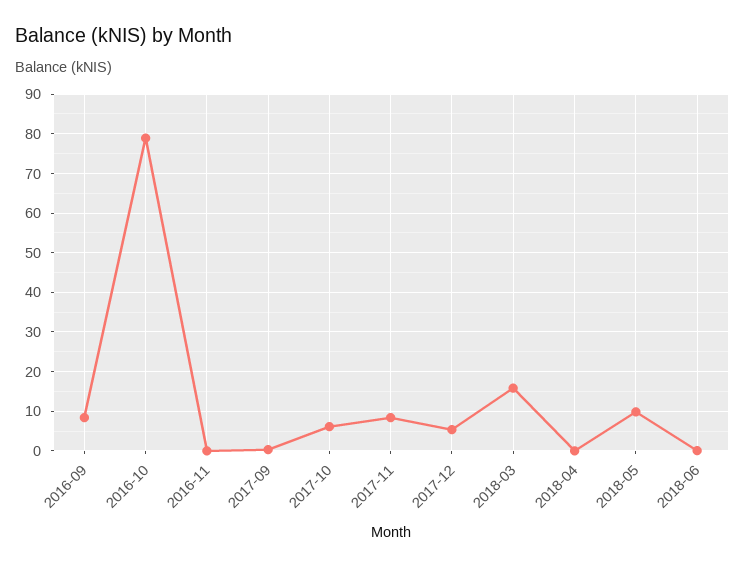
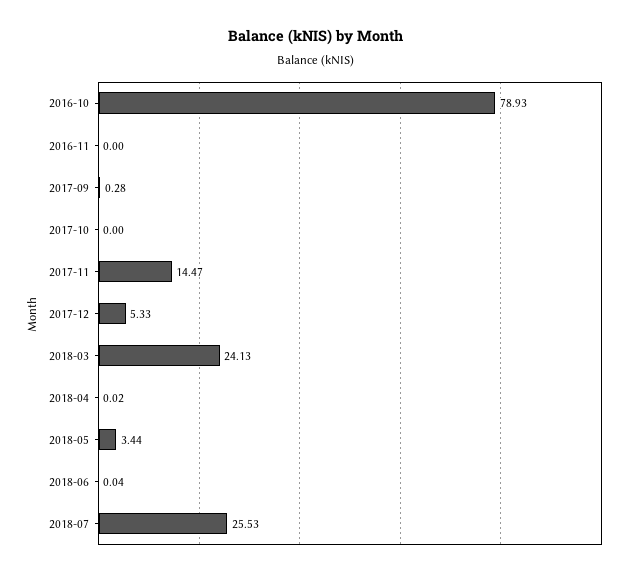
2016-09: 8 -> none
2017-10: 6 -> 0
2017-11: 8 -> 14.47
2018-03: 16 -> 24.13
2018-05: 10 -> 3.44
2018-07: none -> 25.53

